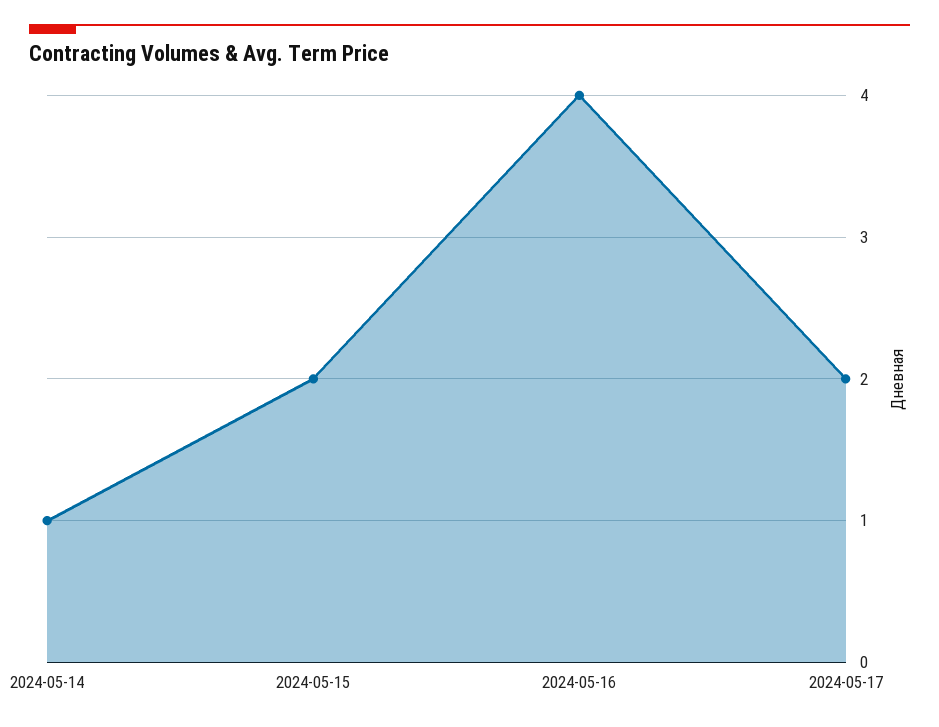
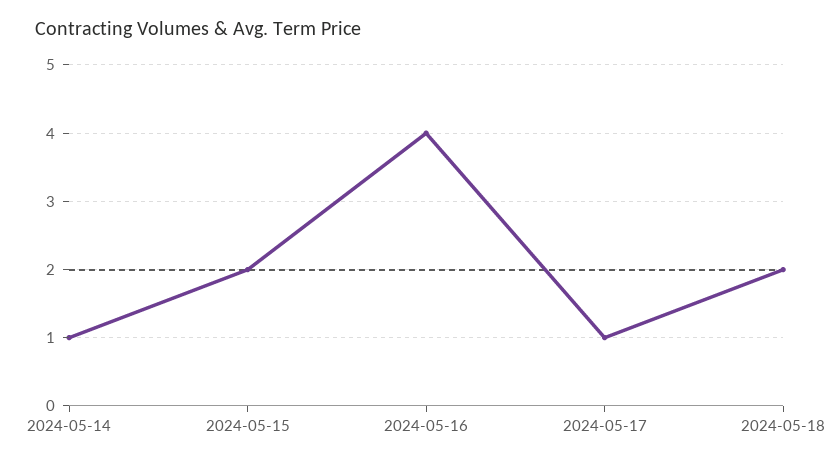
2024-05-17: 2 -> 1
2024-05-18: none -> 2

